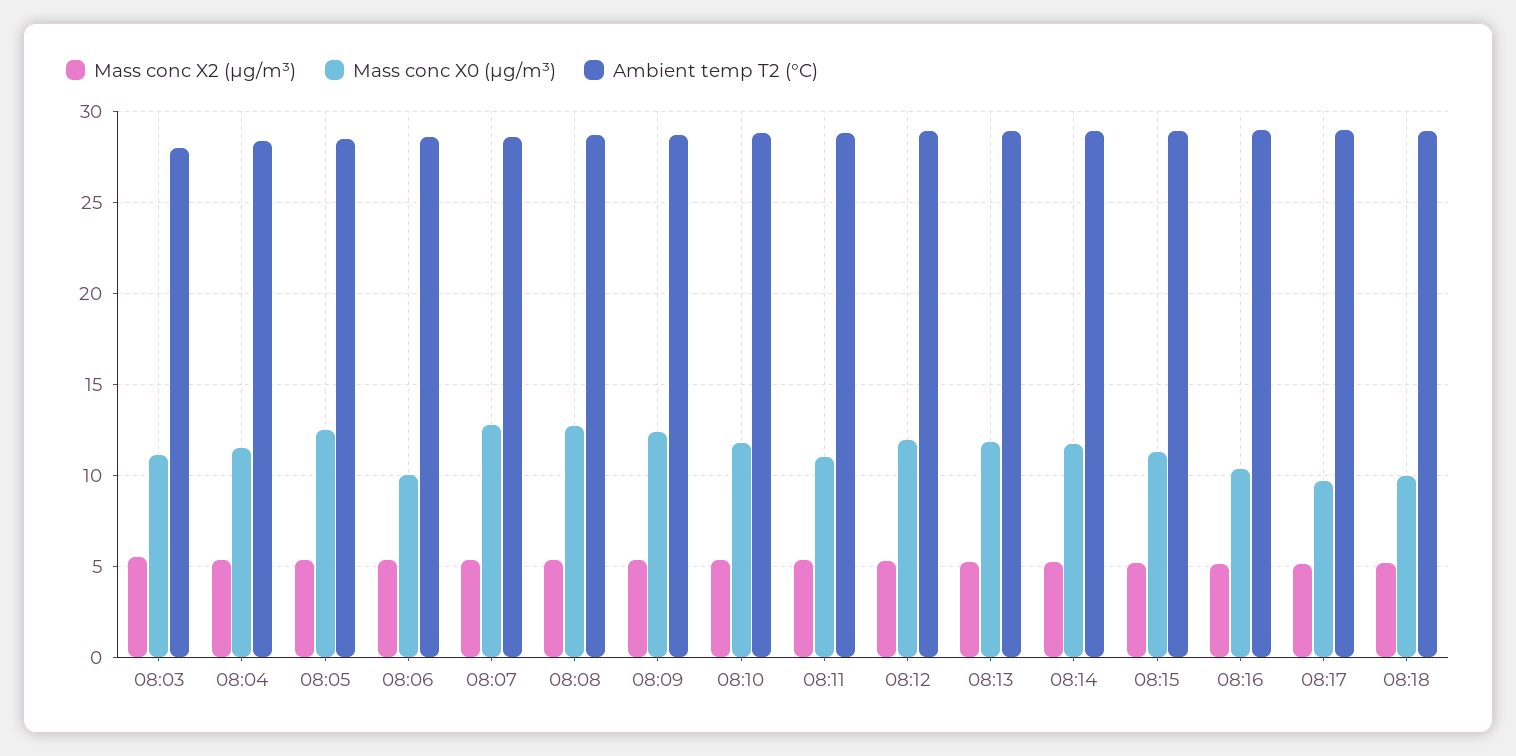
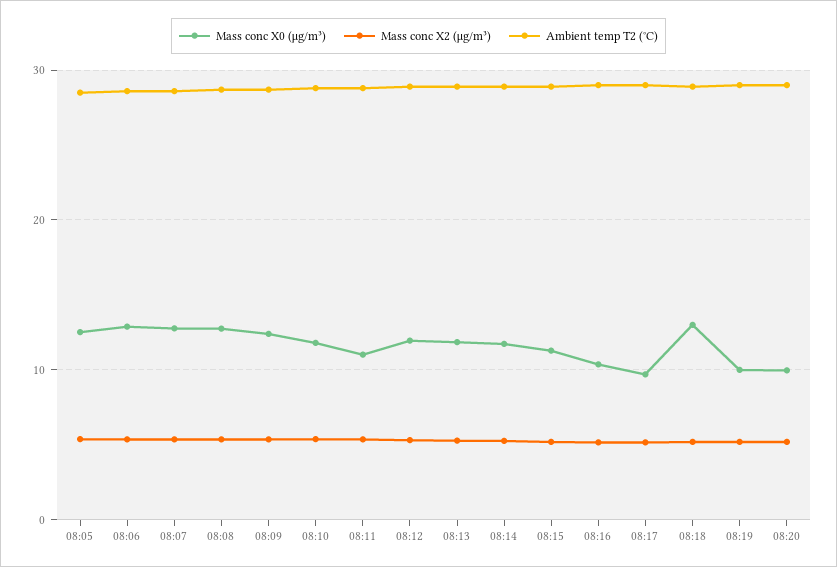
Mass conc X2 (μg/m³), 08:03: 5.5 -> none
Mass conc X0 (μg/m³), 08:03: 11 -> none
Ambient temp T2 (°C), 08:03: 28 -> none
Mass conc X2 (μg/m³), 08:04: 5.5 -> none
Mass conc X0 (μg/m³), 08:04: 11.5 -> none
Ambient temp T2 (°C), 08:04: 28.5 -> none
Mass conc X0 (μg/m³), 08:06: 10 -> 13
Mass conc X0 (μg/m³), 08:18: 10 -> 13
Mass conc X0 (μg/m³), 08:19: none -> 10
Mass conc X2 (μg/m³), 08:19: none -> 5
Ambient temp T2 (°C), 08:19: none -> 29
Mass conc X0 (μg/m³), 08:20: none -> 10
Mass conc X2 (μg/m³), 08:20: none -> 5
Ambient temp T2 (°C), 08:20: none -> 29

